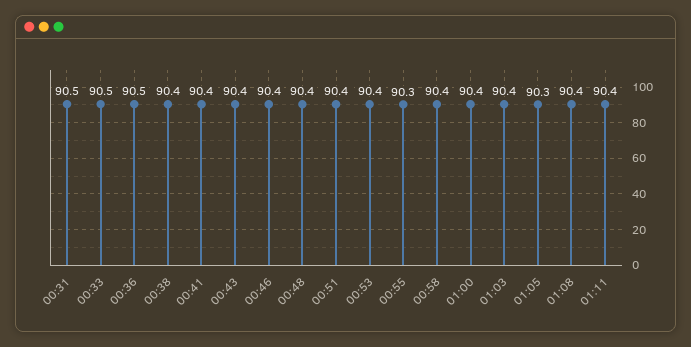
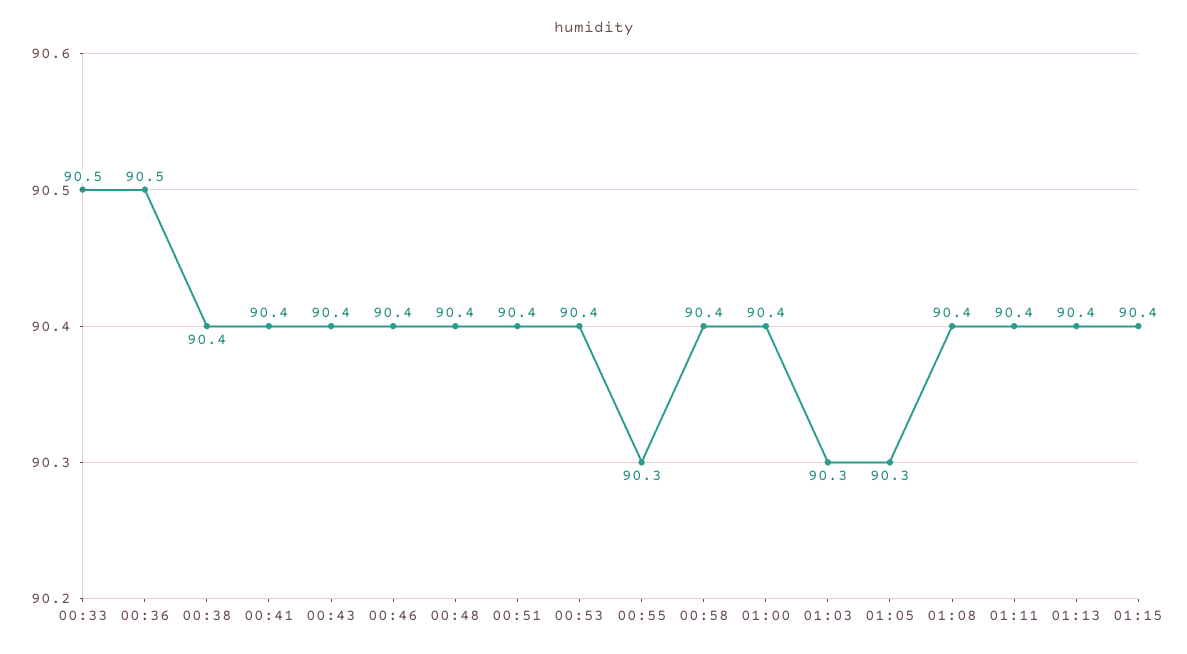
00:31: 90.5 -> none
01:03: 90.4 -> 90.3
01:13: none -> 90.4
01:15: none -> 90.4

